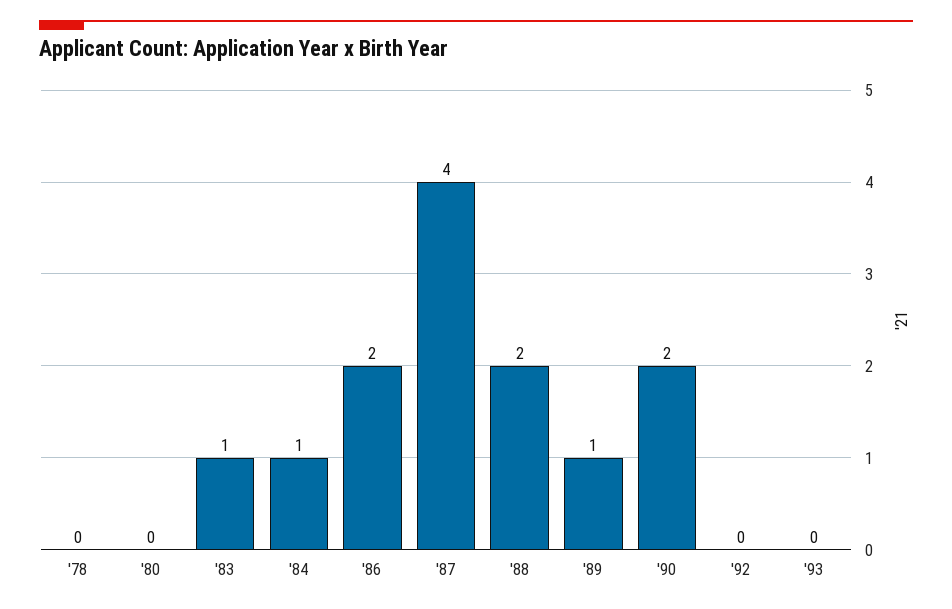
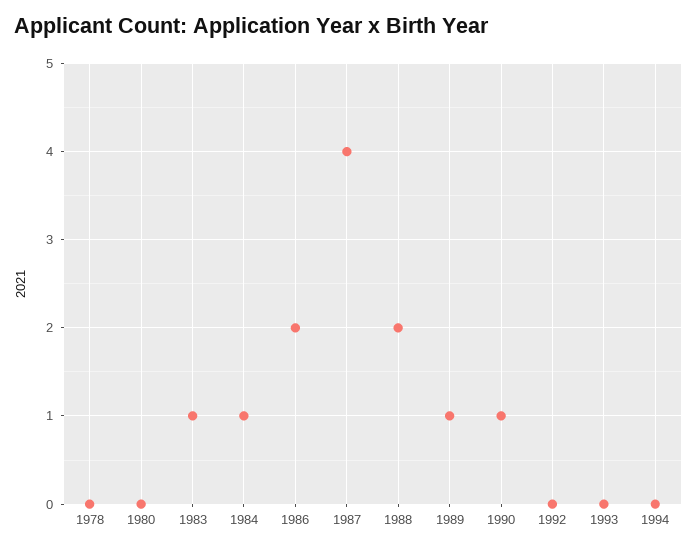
'90: 2 -> 1
1994: none -> 0

